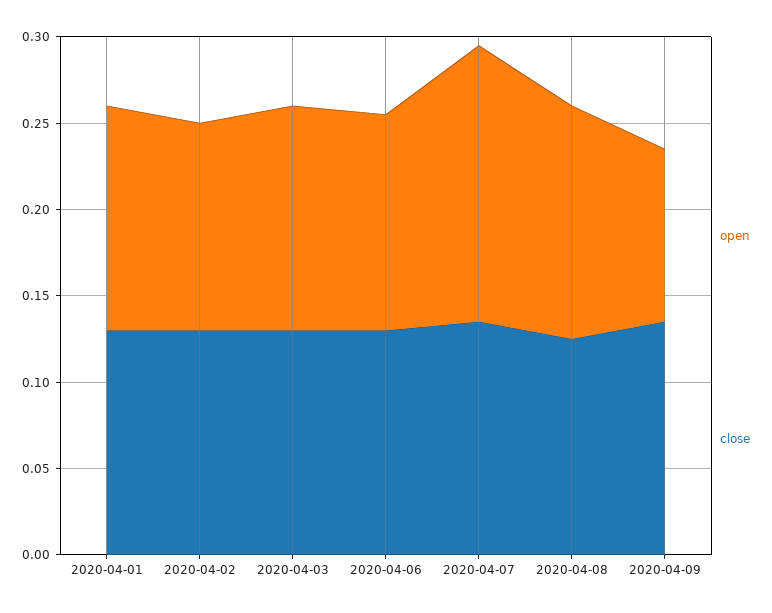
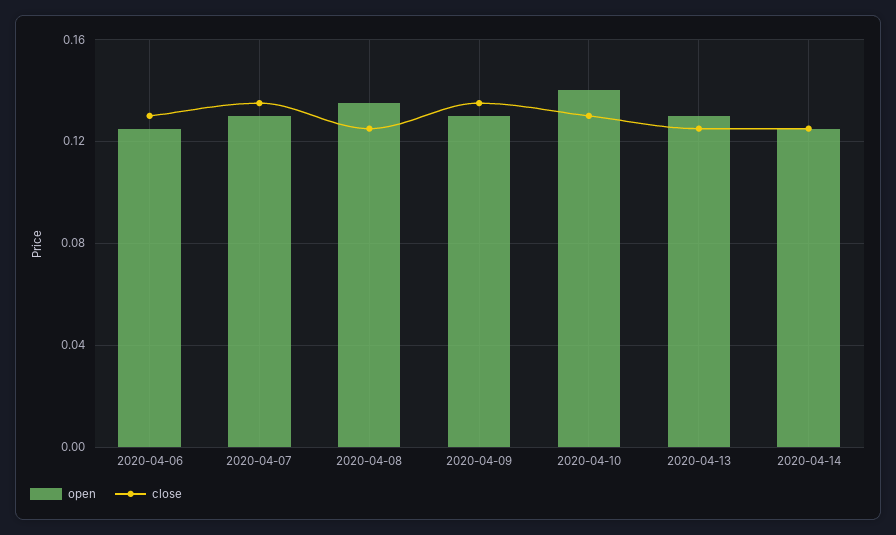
open, 2020-04-01: 0.13 -> none
close, 2020-04-01: 0.13 -> none
open, 2020-04-02: 0.12 -> none
close, 2020-04-02: 0.13 -> none
open, 2020-04-03: 0.13 -> none
close, 2020-04-03: 0.13 -> none
open, 2020-04-07: 0.16 -> 0.13
open, 2020-04-09: 0.1 -> 0.13
open, 2020-04-10: none -> 0.14
close, 2020-04-10: none -> 0.13
open, 2020-04-13: none -> 0.13
close, 2020-04-13: none -> 0.125
open, 2020-04-14: none -> 0.125
close, 2020-04-14: none -> 0.125

